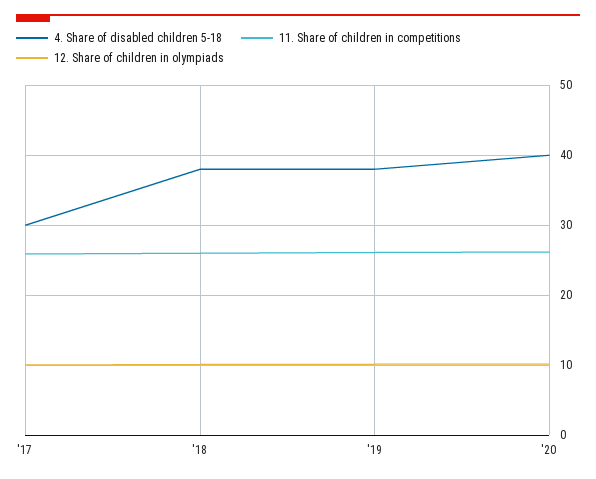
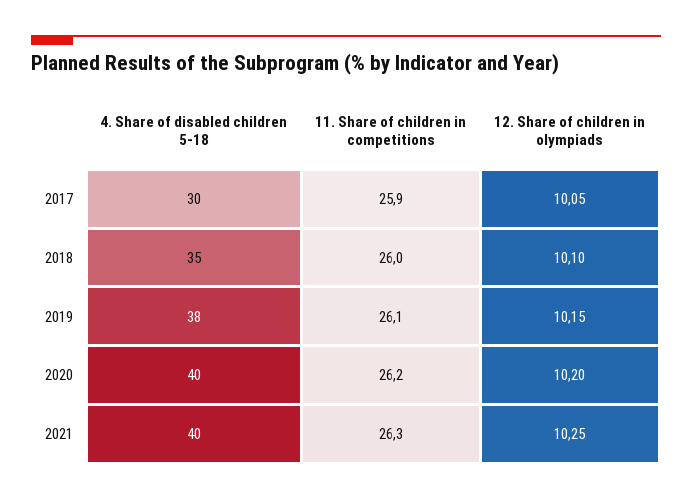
4. Share of disabled children 5-18, '18: 38 -> 35
4. Share of disabled children 5-18, 2021: none -> 40
11. Share of children in competitions, 2021: none -> 26.3
12. Share of children in olympiads, 2021: none -> 10.25

